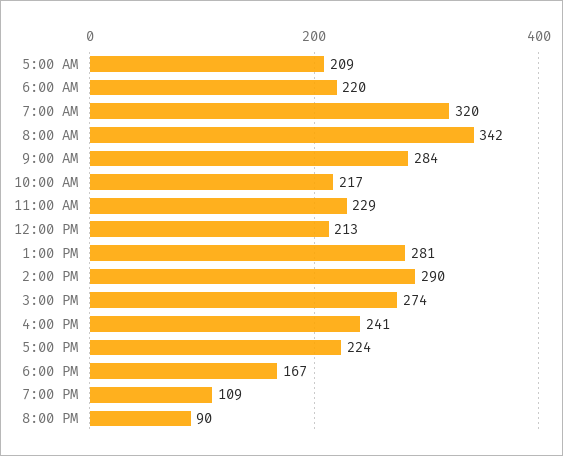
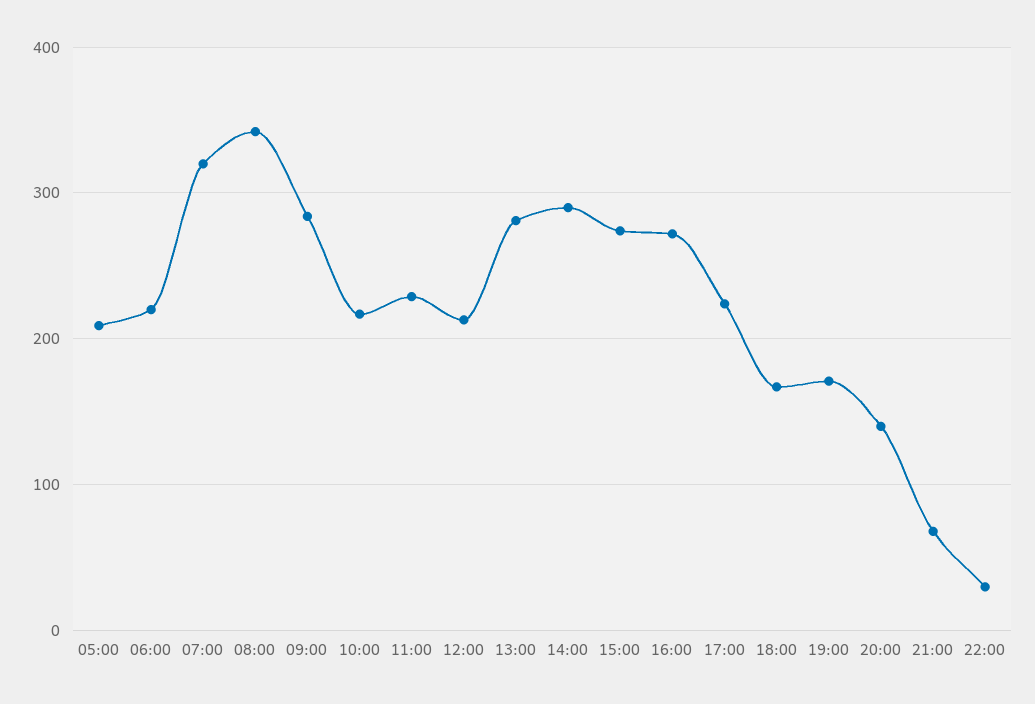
4:00 PM: 241 -> 270
7:00 PM: 109 -> 170
8:00 PM: 90 -> 140
21:00: none -> 70
22:00: none -> 30

